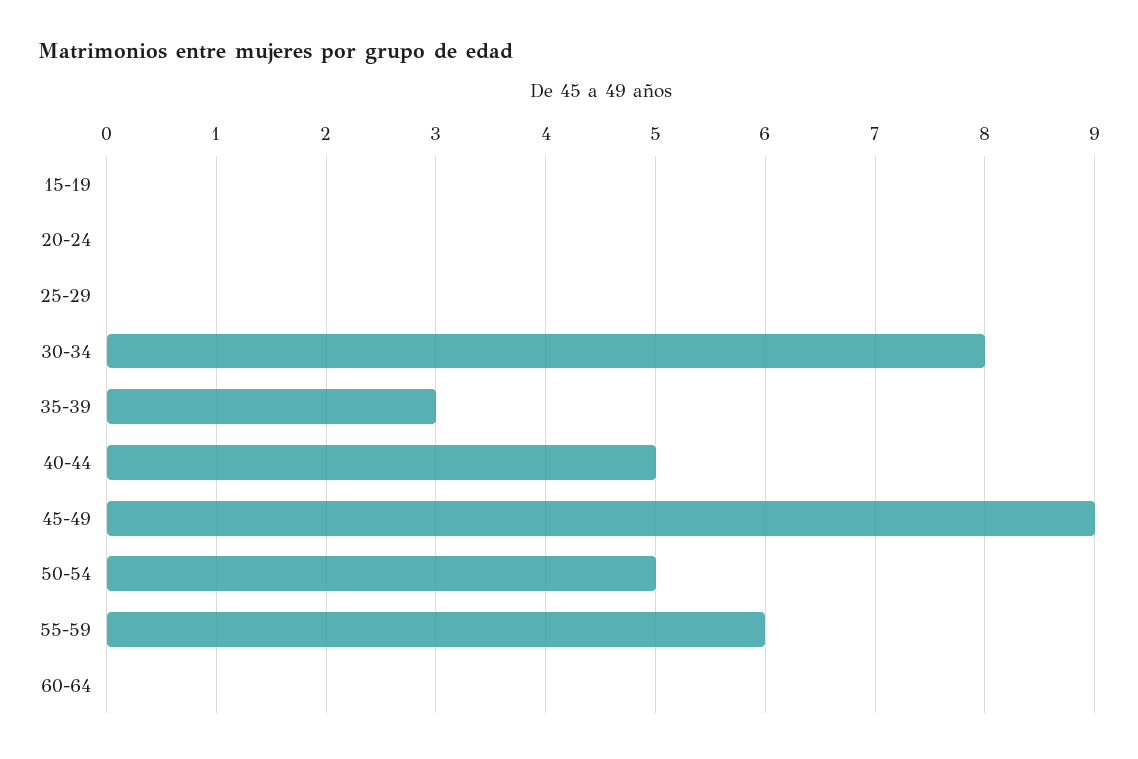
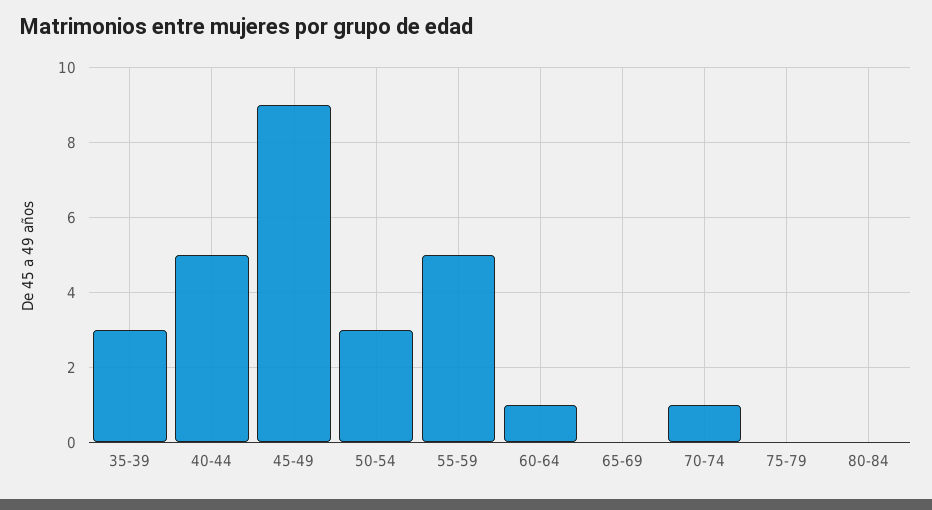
15-19: 0 -> none
20-24: 0 -> none
25-29: 0 -> none
30-34: 8 -> none
50-54: 5 -> 3
55-59: 6 -> 5
60-64: 0 -> 1
65-69: none -> 0
70-74: none -> 1
75-79: none -> 0
80-84: none -> 0

